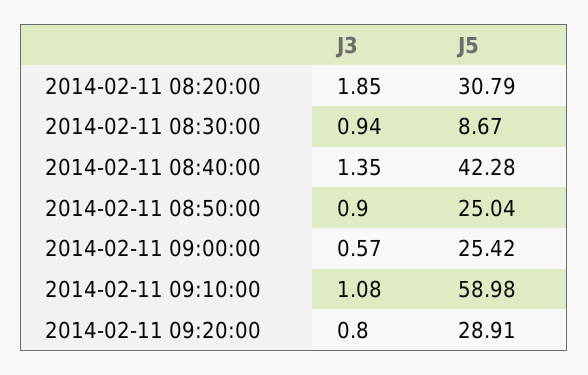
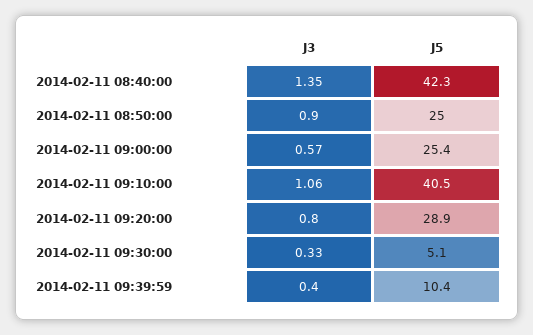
J3, 2014-02-11 08:20:00: 1.85 -> none
J5, 2014-02-11 08:20:00: 30.79 -> none
J3, 2014-02-11 08:30:00: 0.94 -> none
J5, 2014-02-11 08:30:00: 8.67 -> none
J3, 2014-02-11 09:10:00: 1.08 -> 1.06
J5, 2014-02-11 09:10:00: 58.98 -> 40.5
J3, 2014-02-11 09:30:00: none -> 0.33
J5, 2014-02-11 09:30:00: none -> 5.1
J3, 2014-02-11 09:39:59: none -> 0.4
J5, 2014-02-11 09:39:59: none -> 10.4

